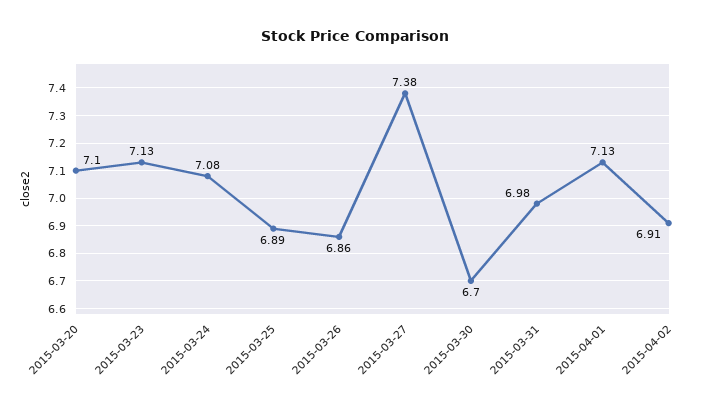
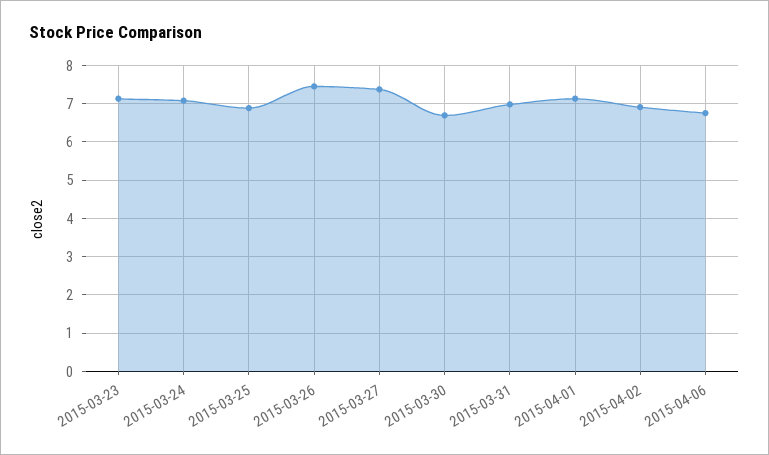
2015-03-20: 7.1 -> none
2015-03-26: 6.86 -> 7.4
2015-04-06: none -> 6.8

